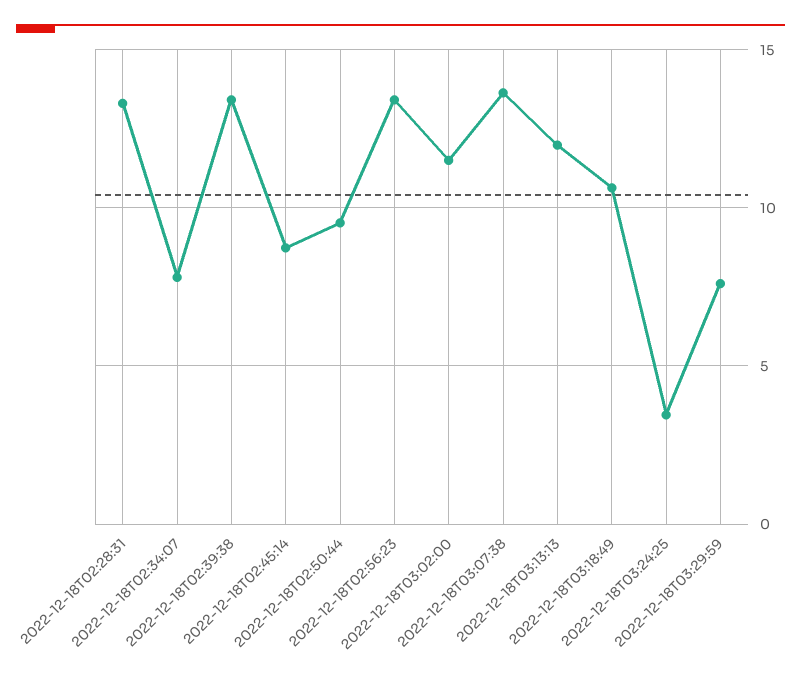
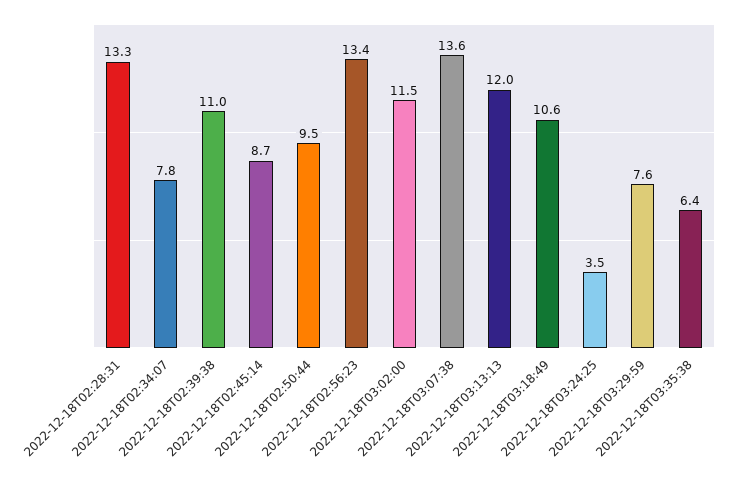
2022-12-18T02:39:38: 13.5 -> 11
2022-12-18T03:35:38: none -> 6.4

